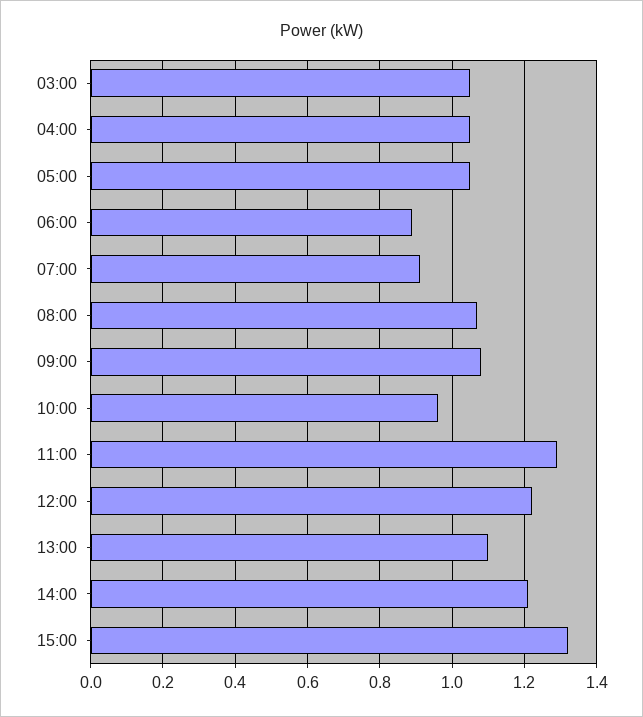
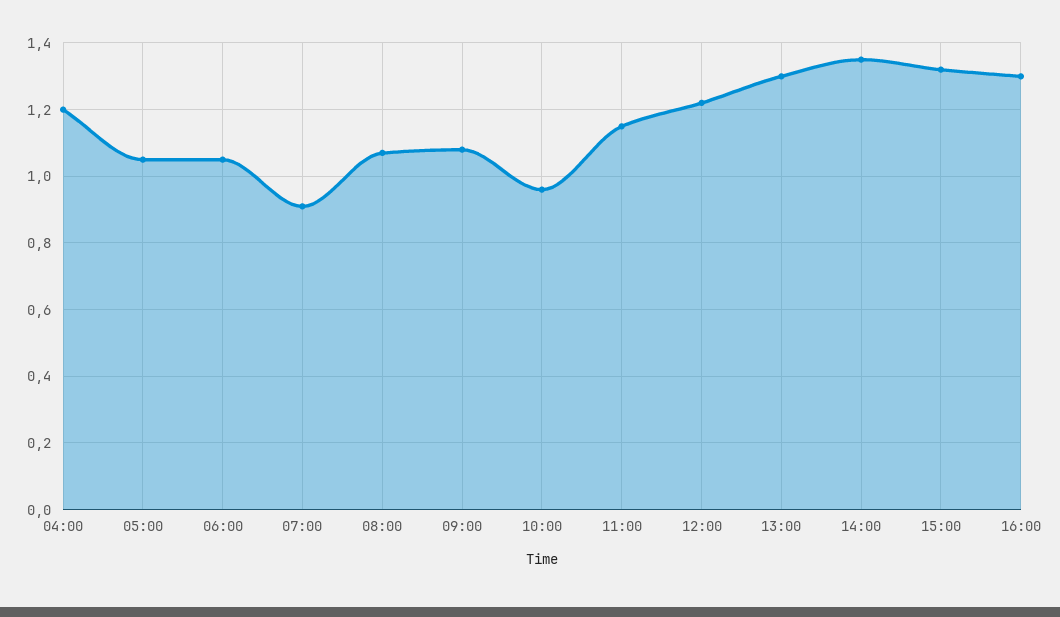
03:00: 1.05 -> none
04:00: 1.05 -> 1.2
06:00: 0.9 -> 1.05
11:00: 1.3 -> 1.15
13:00: 1.1 -> 1.3
14:00: 1.2 -> 1.35
16:00: none -> 1.3

